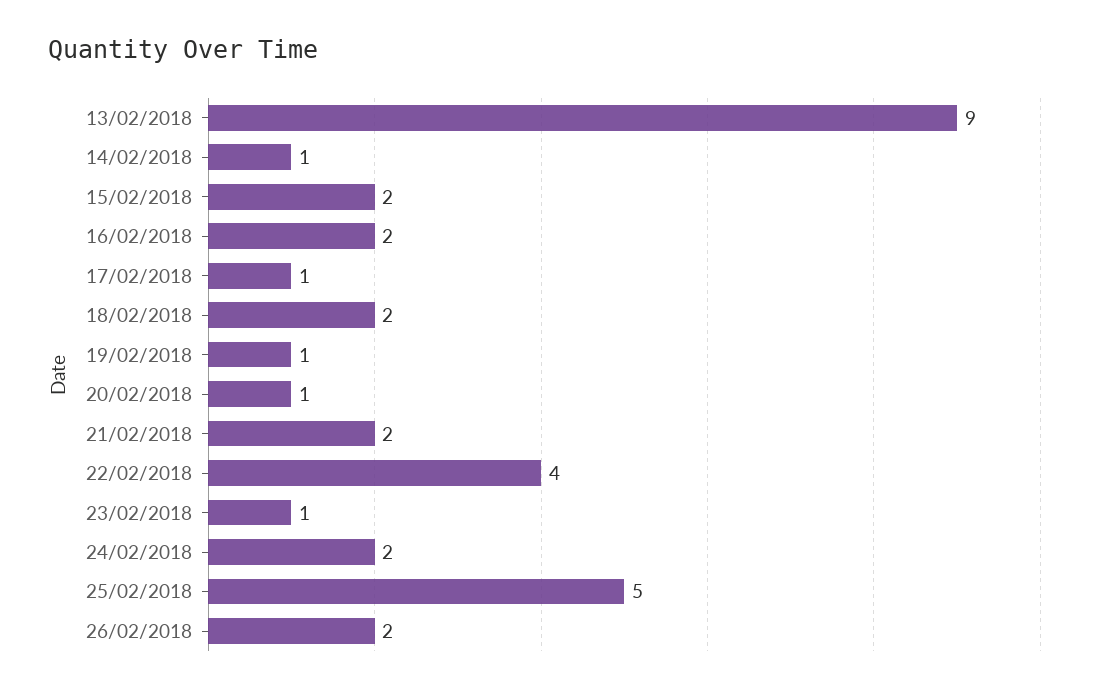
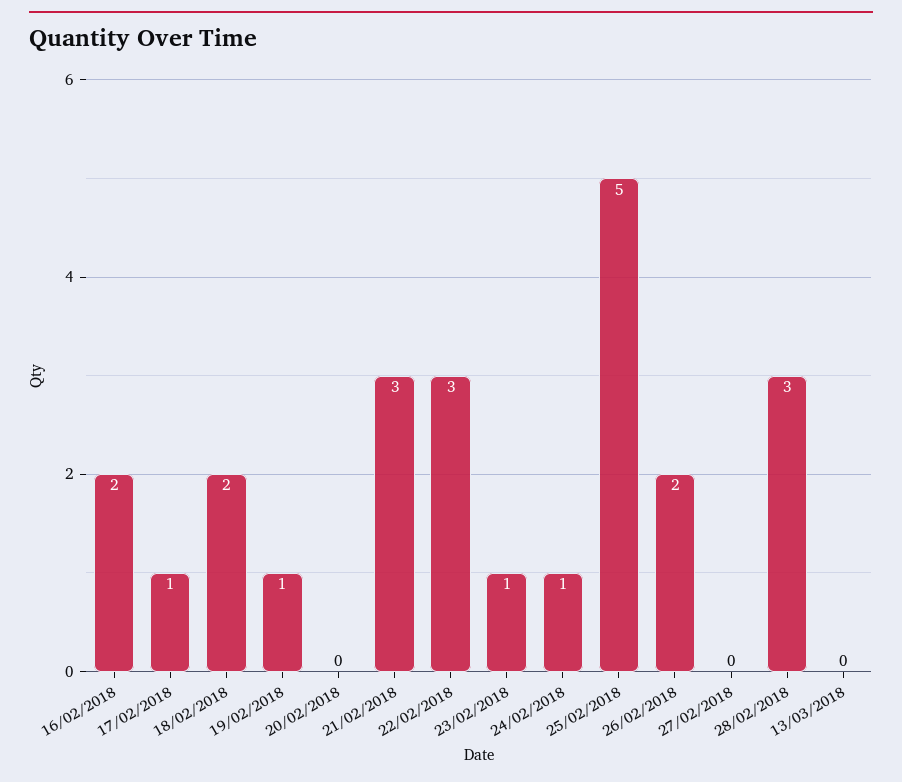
13/02/2018: 9 -> none
14/02/2018: 1 -> none
15/02/2018: 2 -> none
20/02/2018: 1 -> 0
21/02/2018: 2 -> 3
22/02/2018: 4 -> 3
24/02/2018: 2 -> 1
27/02/2018: none -> 0
28/02/2018: none -> 3
13/03/2018: none -> 0

